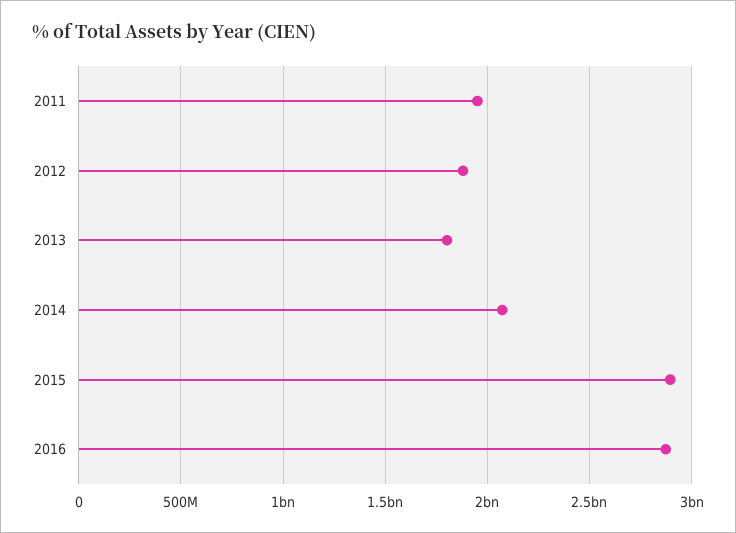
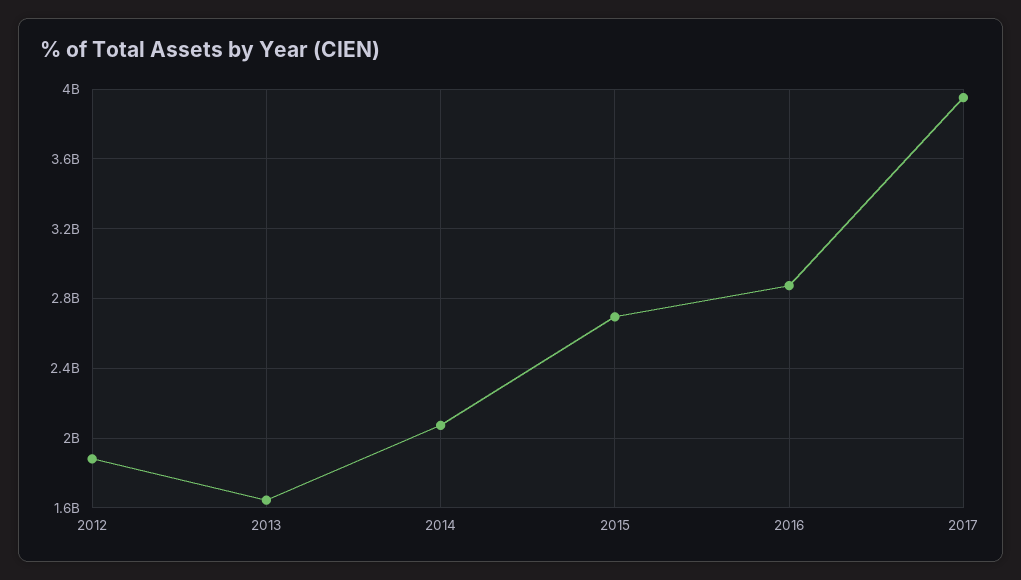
2011: 1950000000 -> none
2013: 1800000000 -> 1650000000
2015: 2900000000 -> 2700000000
2017: none -> 3950000000

